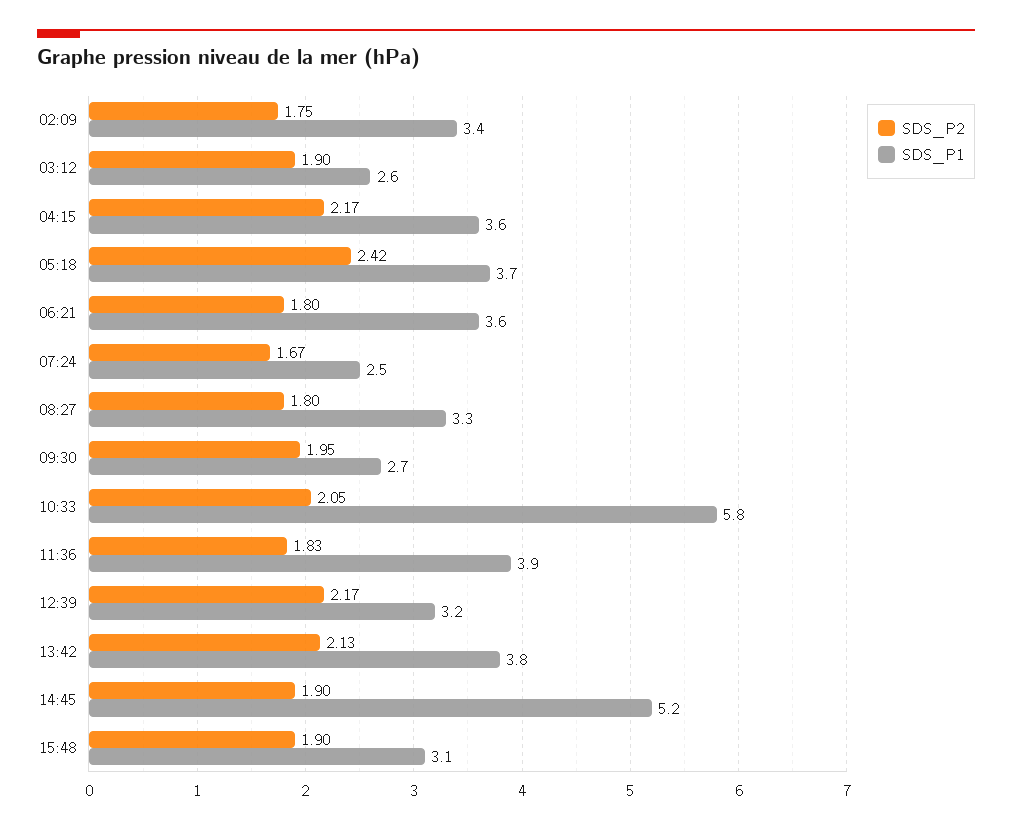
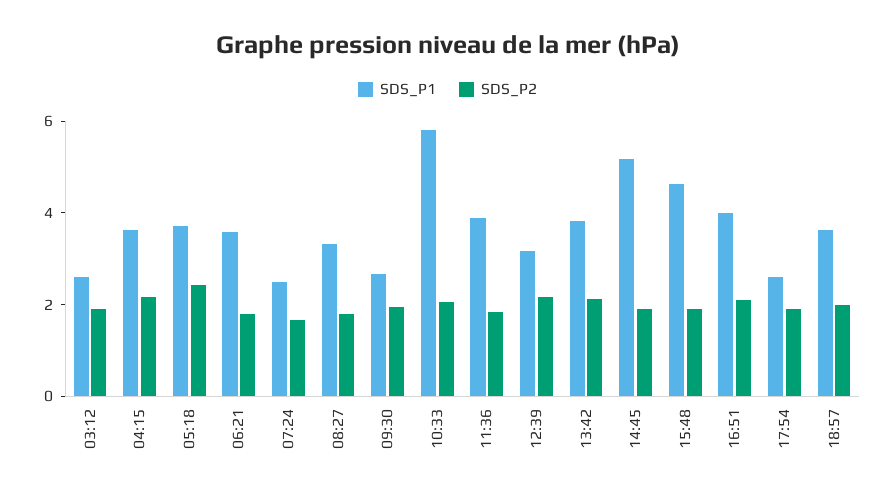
SDS_P2, 02:09: 1.75 -> none
SDS_P1, 02:09: 3.4 -> none
SDS_P1, 15:48: 3.1 -> 4.5
SDS_P1, 16:51: none -> 4
SDS_P2, 16:51: none -> 2
SDS_P1, 17:54: none -> 2.5
SDS_P2, 17:54: none -> 2
SDS_P1, 18:57: none -> 3.5
SDS_P2, 18:57: none -> 2

